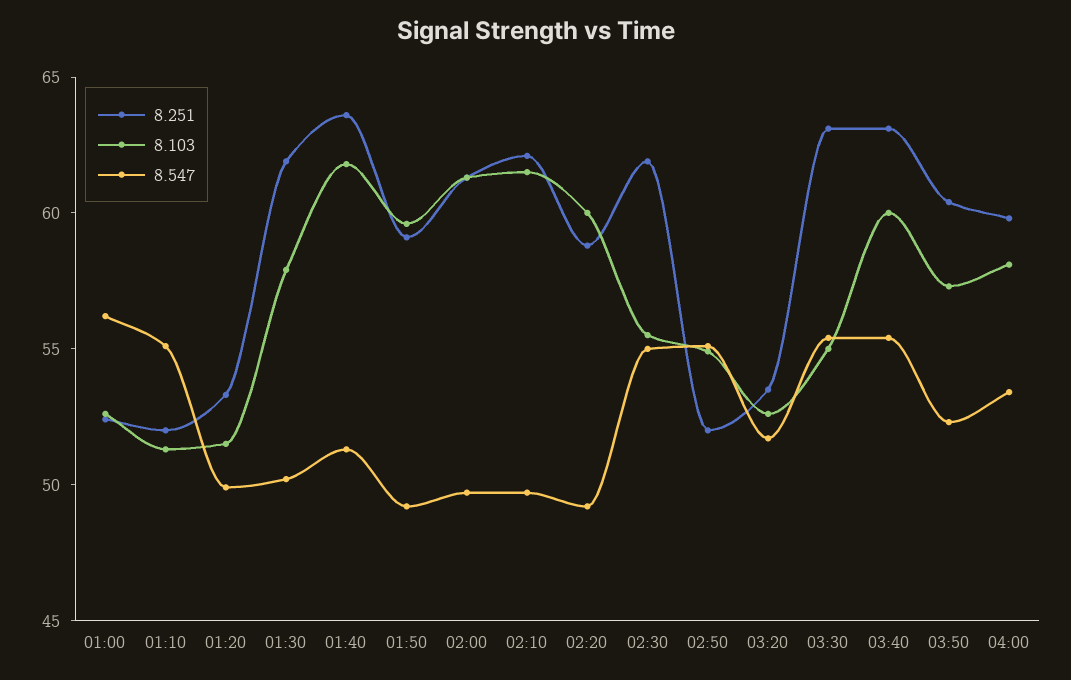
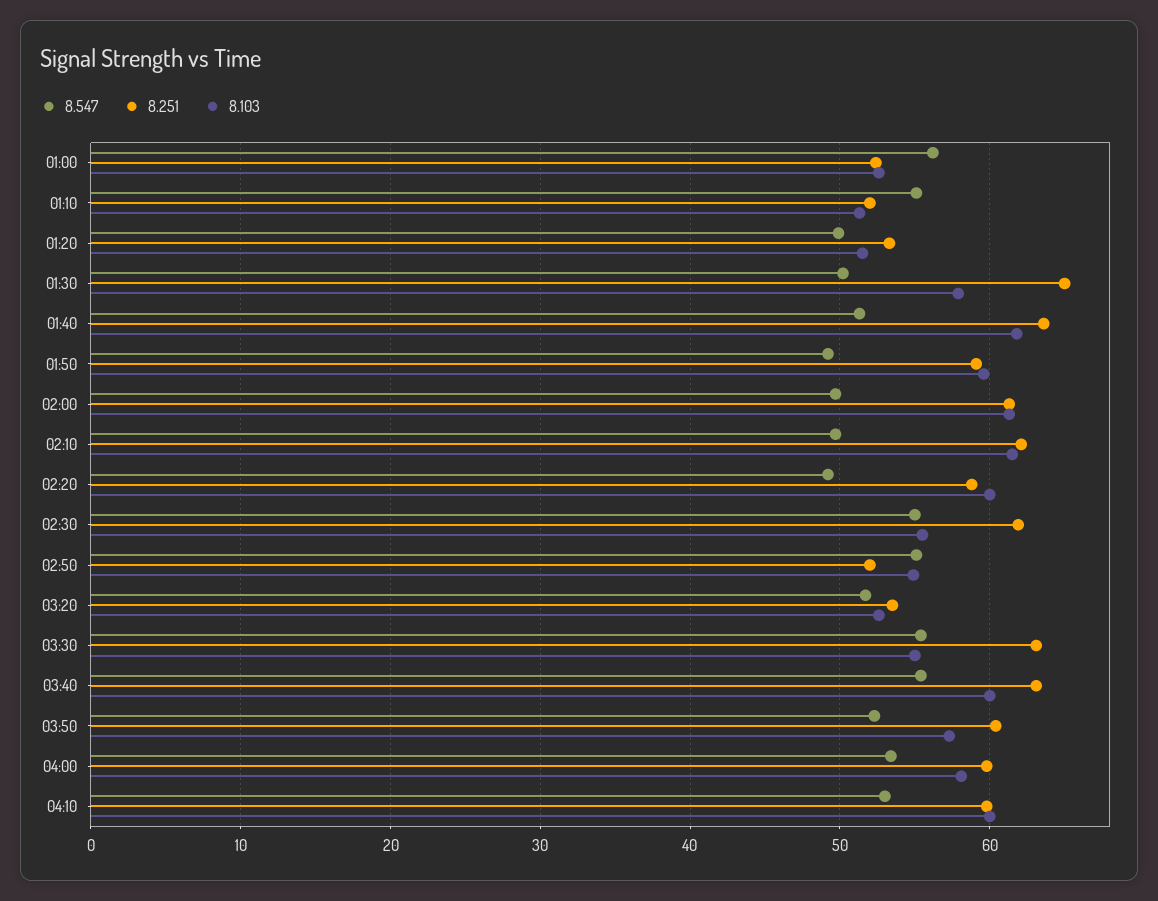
8.251, 01:30: 62 -> 65
8.547, 04:10: none -> 53
8.251, 04:10: none -> 60
8.103, 04:10: none -> 60

